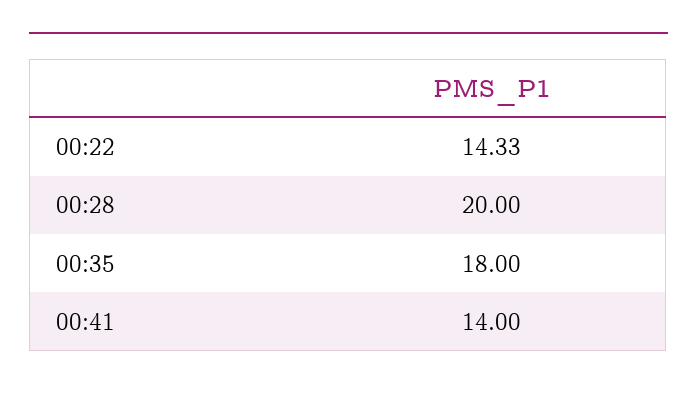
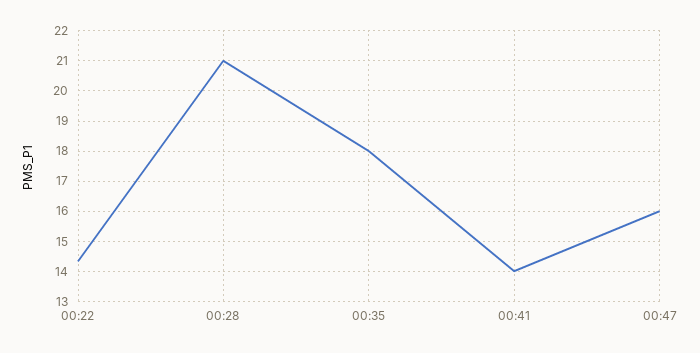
00:28: 20 -> 21
00:47: none -> 16

